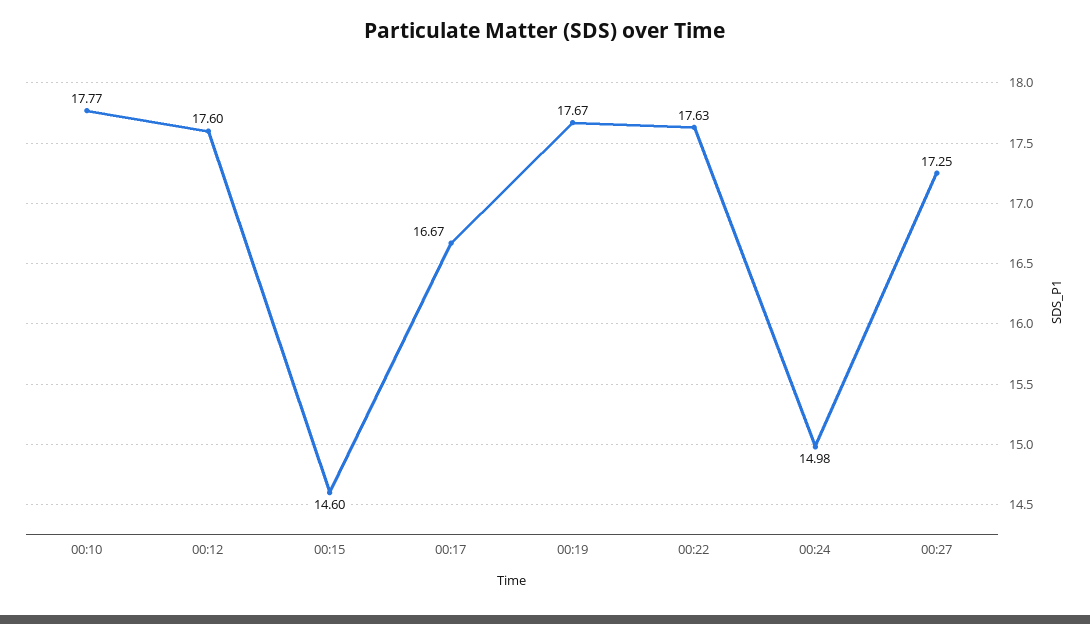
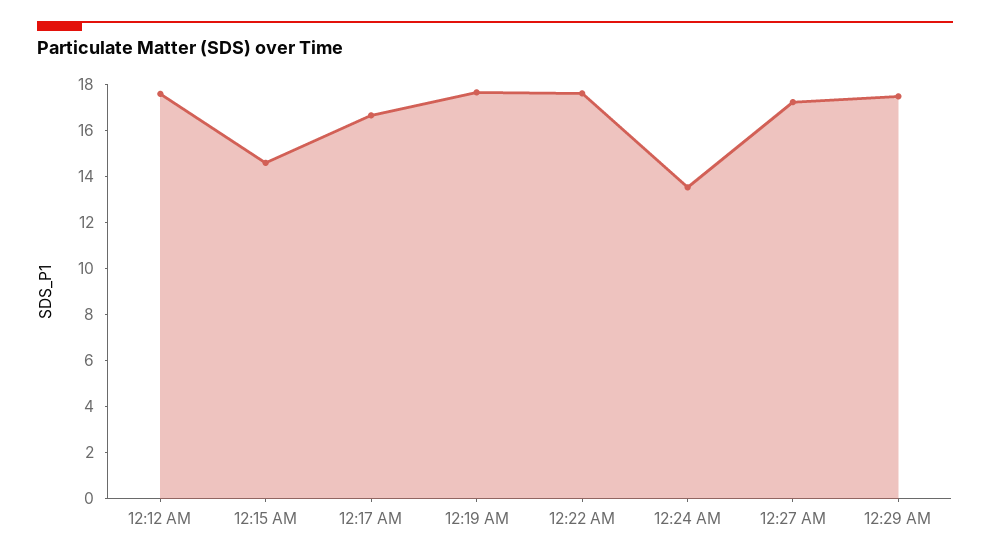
00:10: 17.77 -> none
00:24: 14.98 -> 13.5
12:29 AM: none -> 17.5

